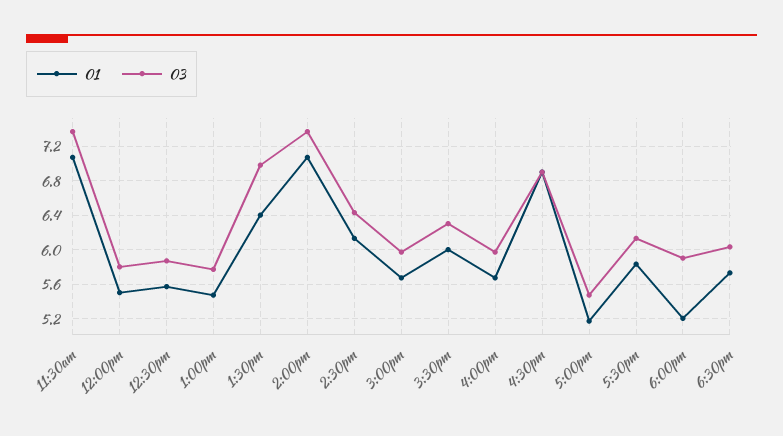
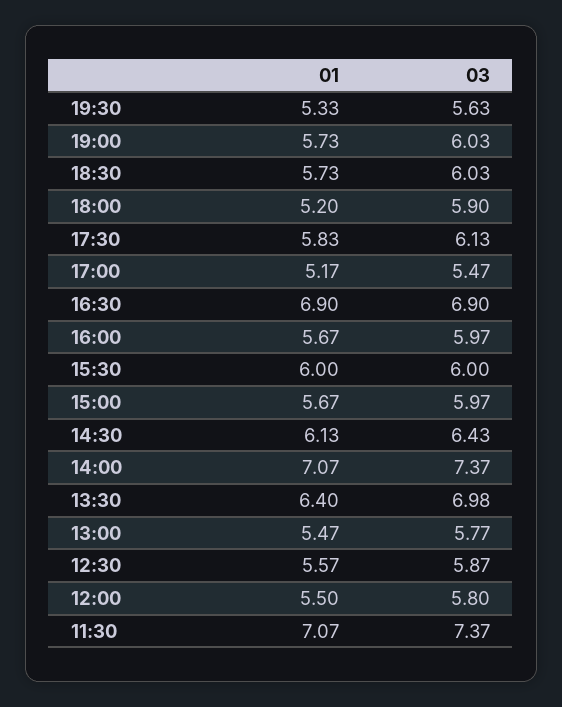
03, 3:30pm: 6.3 -> 6
01, 19:30: none -> 5.33
03, 19:30: none -> 5.63
01, 19:00: none -> 5.73
03, 19:00: none -> 6.03

